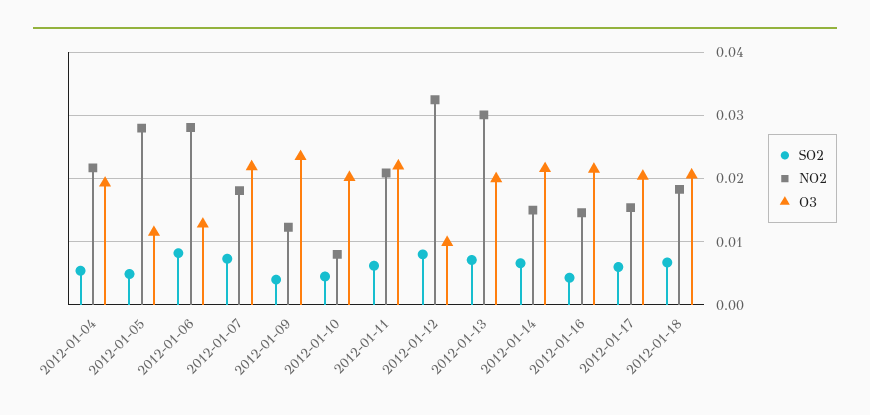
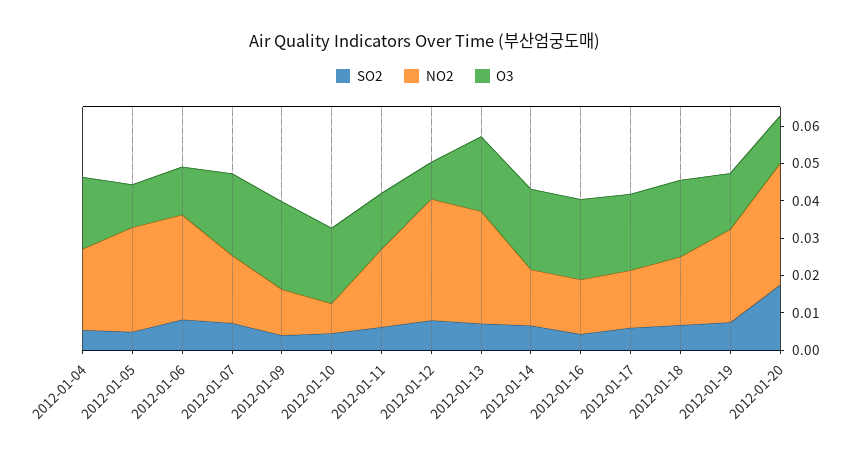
O3, 2012-01-11: 0.022 -> 0.015
SO2, 2012-01-19: none -> 0.0075
NO2, 2012-01-19: none -> 0.025
O3, 2012-01-19: none -> 0.015
SO2, 2012-01-20: none -> 0.0175
NO2, 2012-01-20: none -> 0.0325
O3, 2012-01-20: none -> 0.0125

